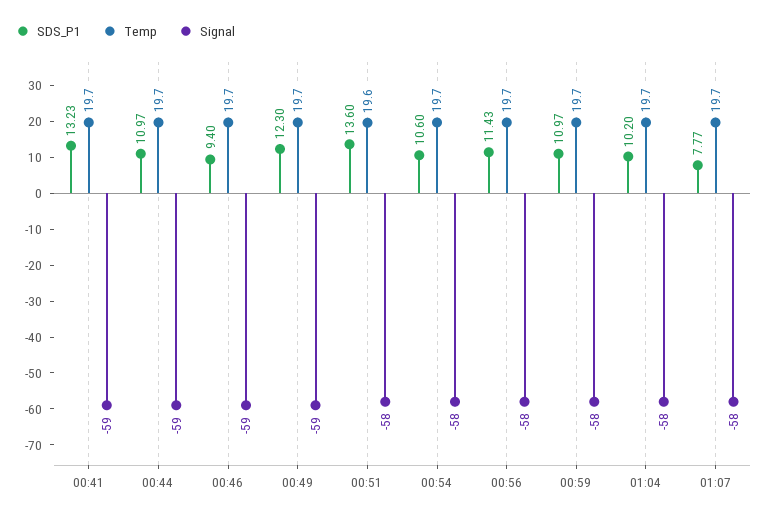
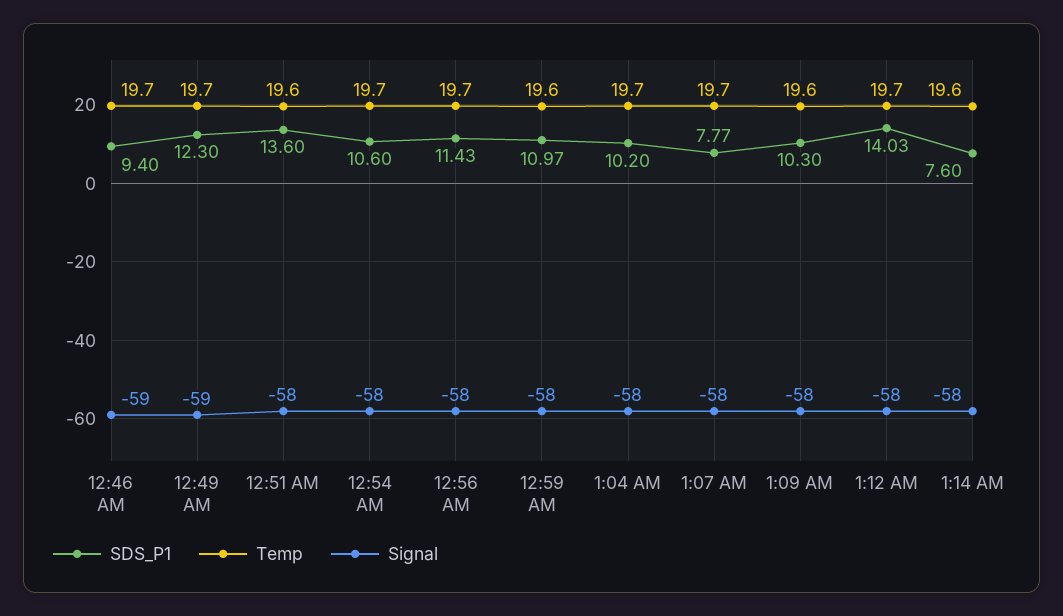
SDS_P1, 00:41: 13.23 -> none
Temp, 00:41: 19.7 -> none
Signal, 00:41: -59 -> none
SDS_P1, 00:44: 10.97 -> none
Temp, 00:44: 19.7 -> none
Signal, 00:44: -59 -> none
Temp, 00:59: 19.7 -> 19.6
SDS_P1, 1:09 AM: none -> 10.3
Temp, 1:09 AM: none -> 19.6
Signal, 1:09 AM: none -> -58
SDS_P1, 1:12 AM: none -> 14.03
Temp, 1:12 AM: none -> 19.7
Signal, 1:12 AM: none -> -58
SDS_P1, 1:14 AM: none -> 7.6
Temp, 1:14 AM: none -> 19.6
Signal, 1:14 AM: none -> -58

